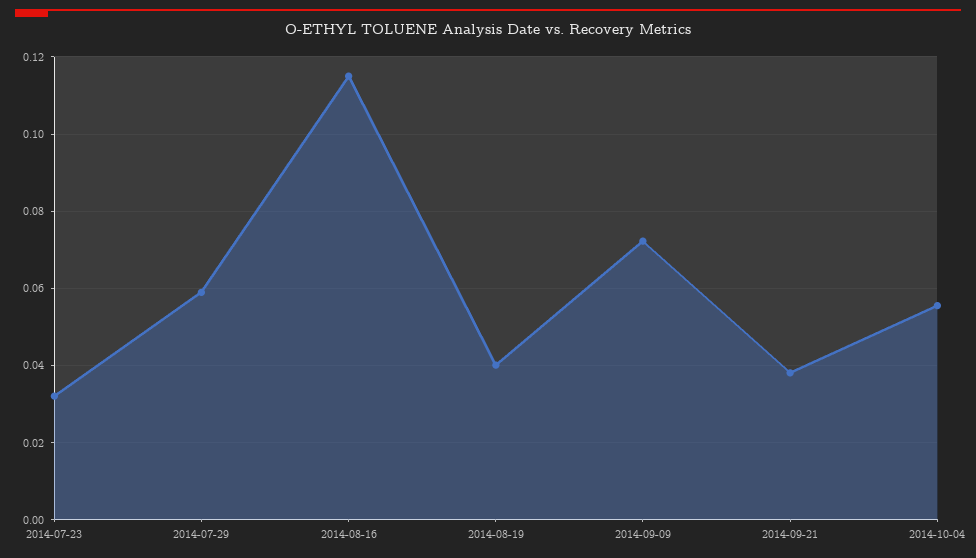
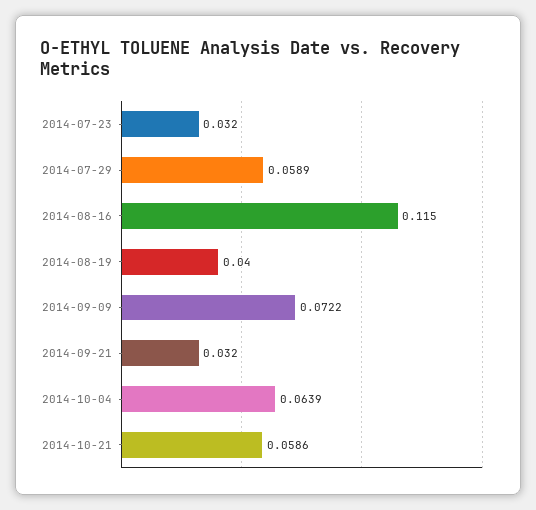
2014-09-21: 0.038 -> 0.032
2014-10-04: 0.056 -> 0.0639
2014-10-21: none -> 0.0586

